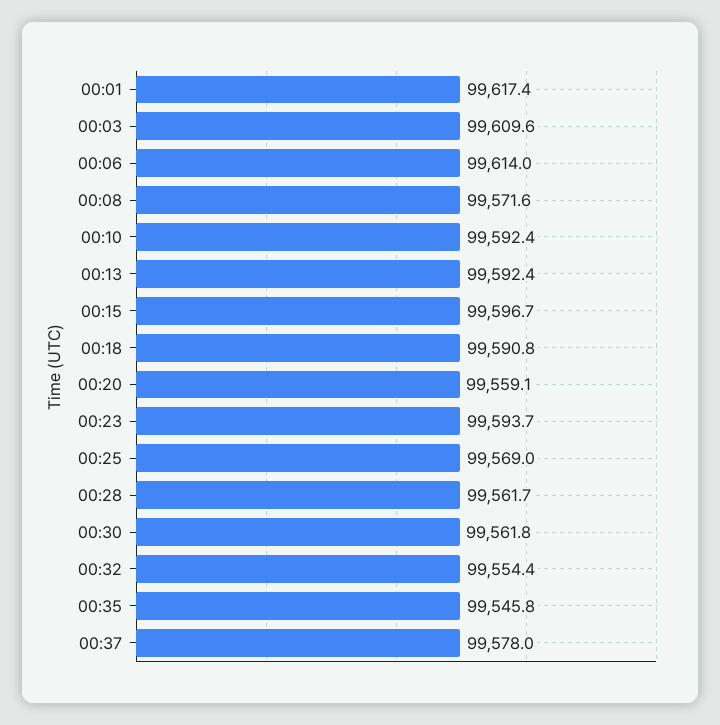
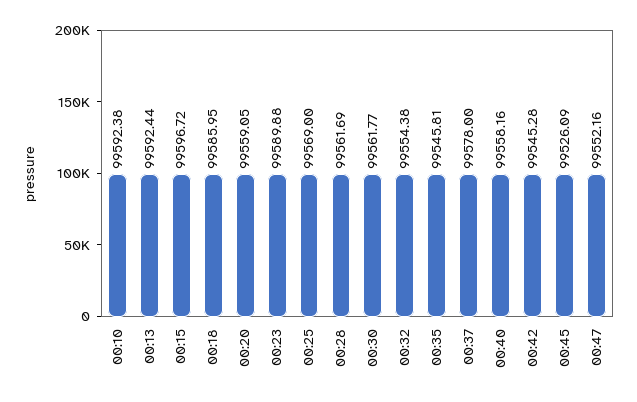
00:01: 99617.4 -> none
00:03: 99609.6 -> none
00:06: 99614 -> none
00:08: 99571.6 -> none
00:18: 99590.8 -> 99585.95
00:23: 99593.7 -> 99589.88
00:40: none -> 99558.16
00:42: none -> 99545.28
00:45: none -> 99526.09
00:47: none -> 99552.16

